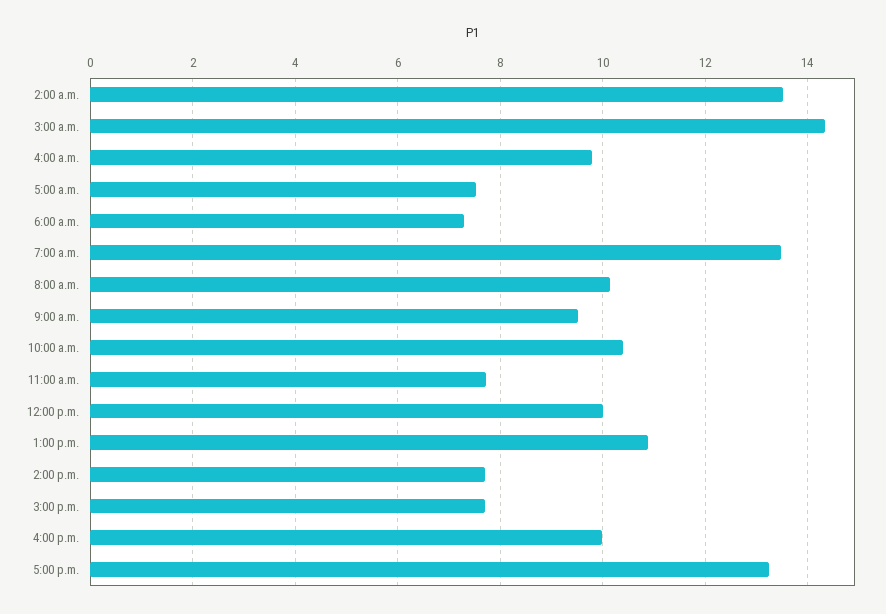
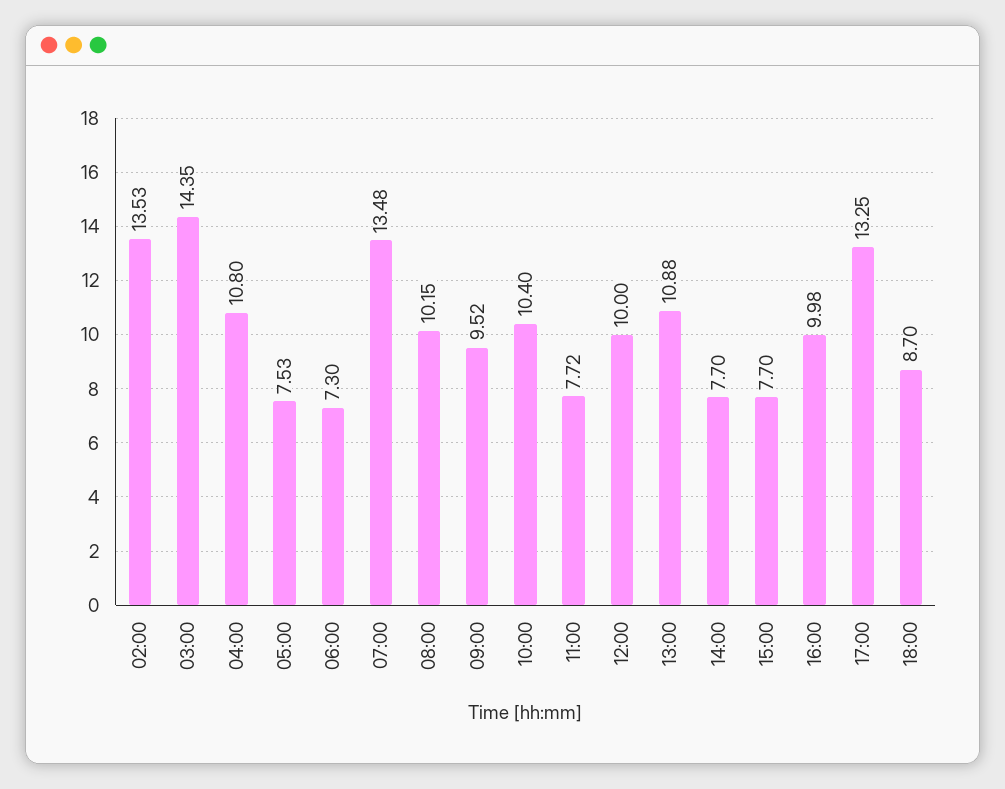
4:00 a.m.: 9.8 -> 10.8
18:00: none -> 8.7

